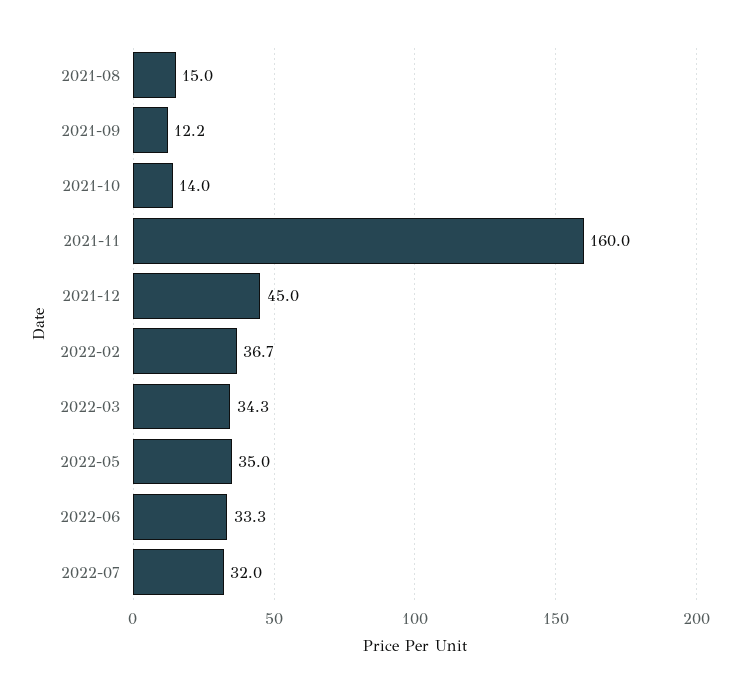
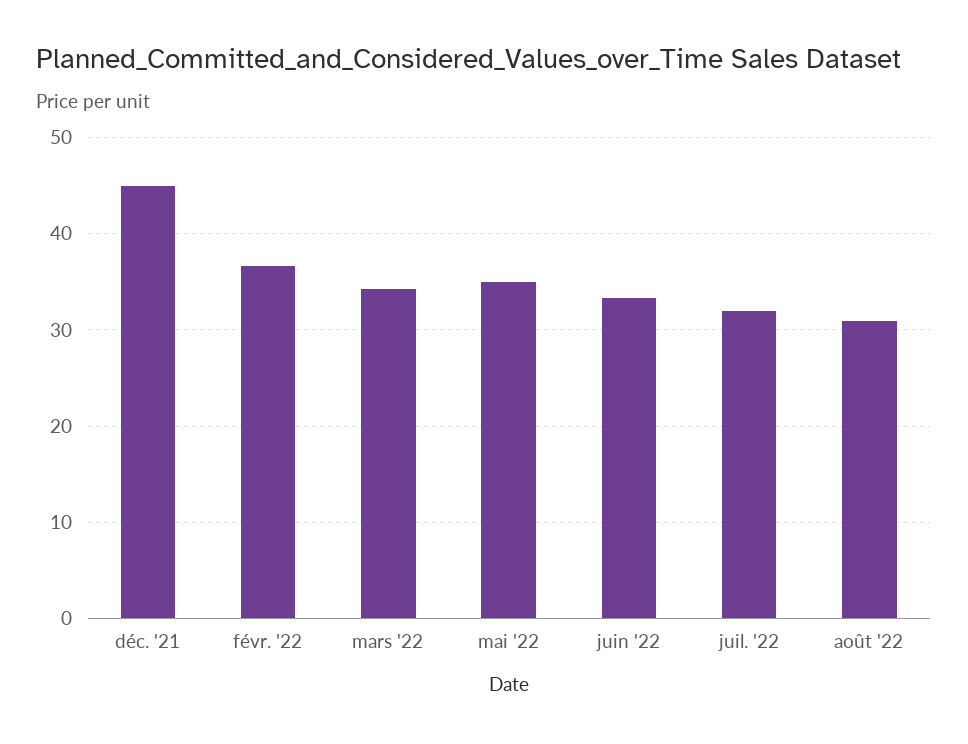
2021-08: 15 -> none
2021-09: 12.2 -> none
2021-10: 14 -> none
2021-11: 160 -> none
août '22: none -> 31

